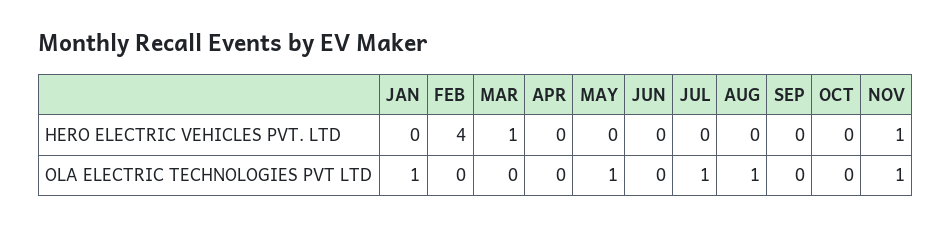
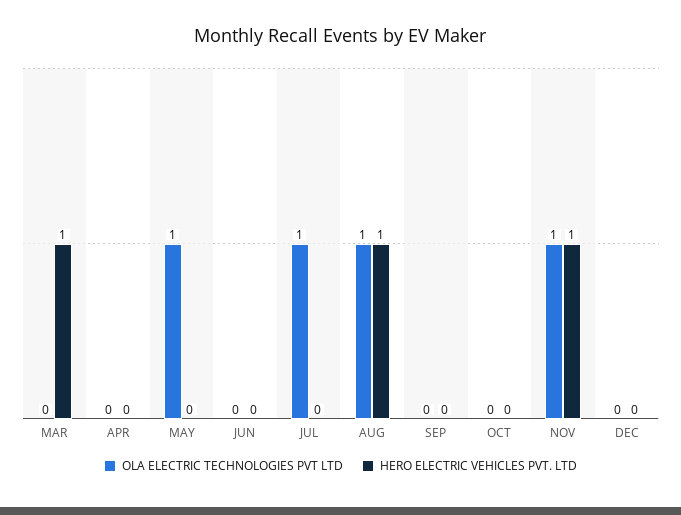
HERO ELECTRIC VEHICLES PVT. LTD, JAN: 0 -> none
HERO ELECTRIC VEHICLES PVT. LTD, FEB: 4 -> none
HERO ELECTRIC VEHICLES PVT. LTD, AUG: 0 -> 1
OLA ELECTRIC TECHNOLOGIES PVT LTD, JAN: 1 -> none
OLA ELECTRIC TECHNOLOGIES PVT LTD, FEB: 0 -> none
OLA ELECTRIC TECHNOLOGIES PVT LTD, DEC: none -> 0
HERO ELECTRIC VEHICLES PVT. LTD, DEC: none -> 0

